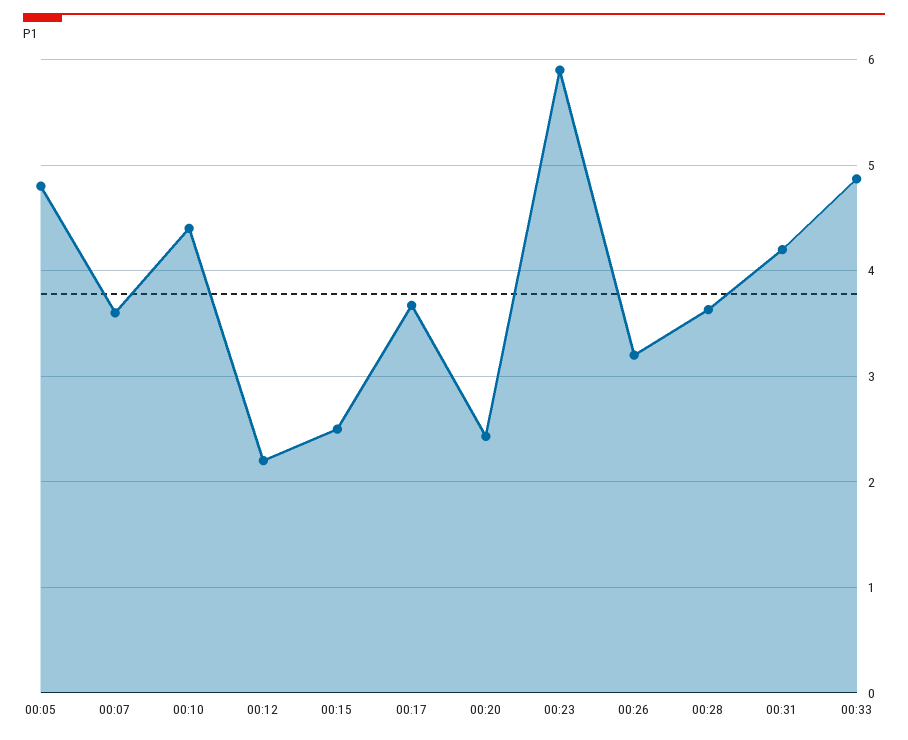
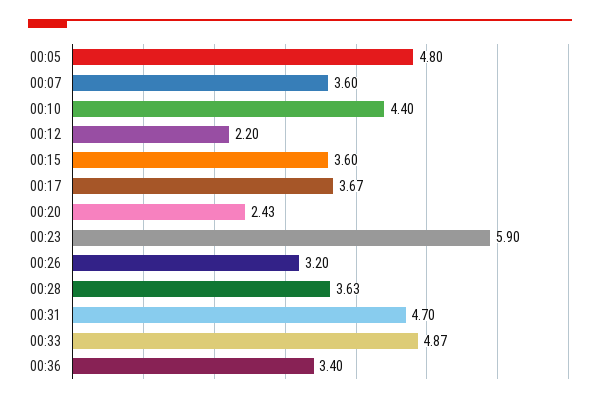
00:15: 2.5 -> 3.6
00:31: 4.2 -> 4.7
00:36: none -> 3.4

